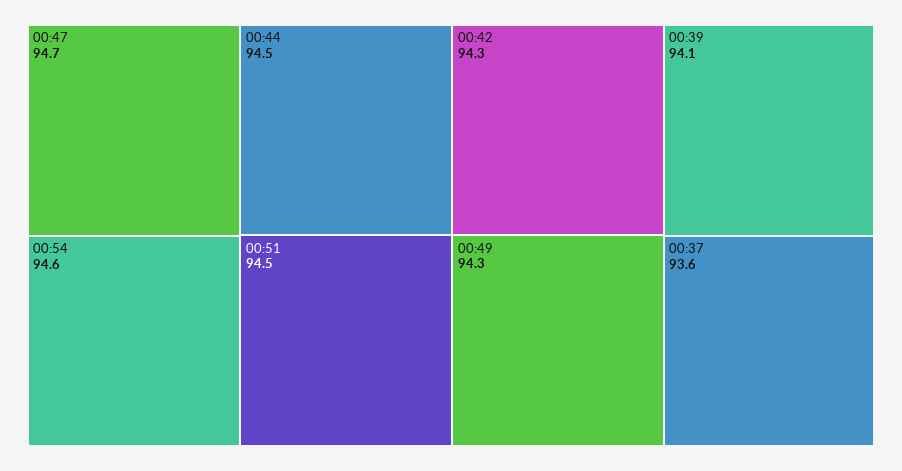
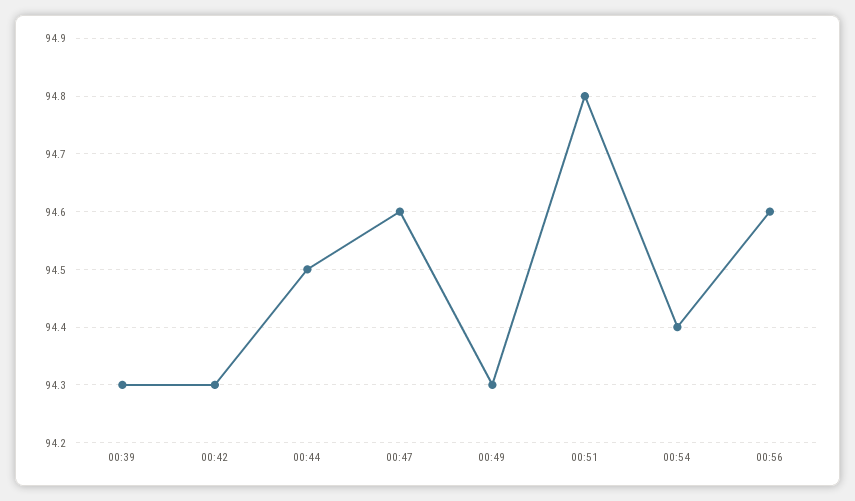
00:47: 94.7 -> 94.6
00:54: 94.6 -> 94.4
00:51: 94.5 -> 94.8
00:39: 94.1 -> 94.3
00:37: 93.6 -> none
00:56: none -> 94.6

